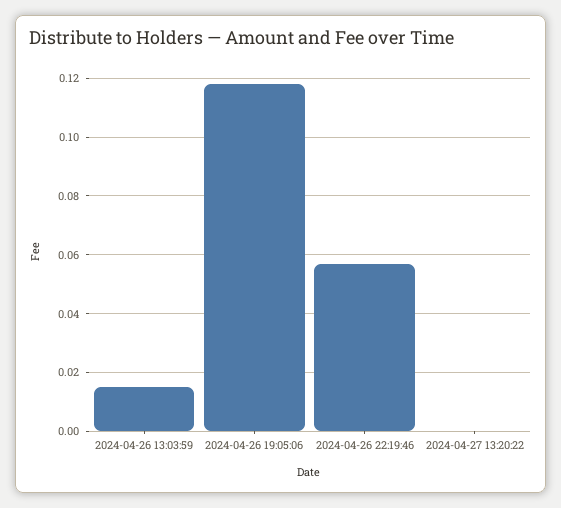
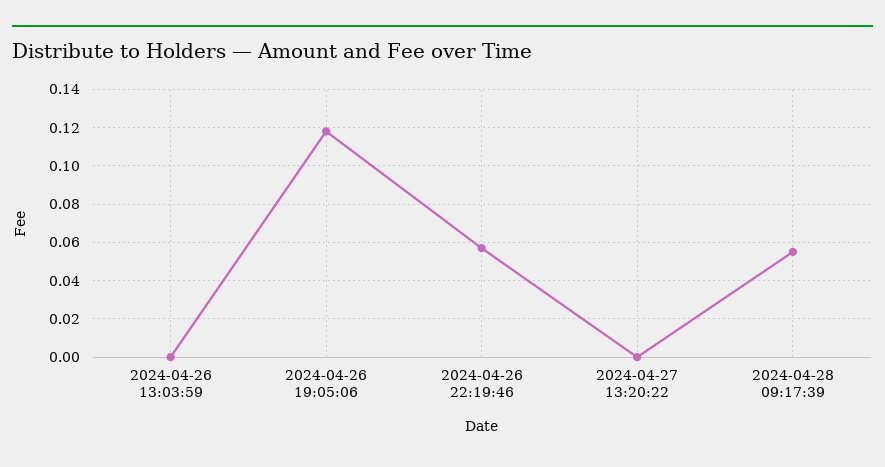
2024-04-26 13:03:59: 0.015 -> 0
2024-04-28 09:17:39: none -> 0.055

